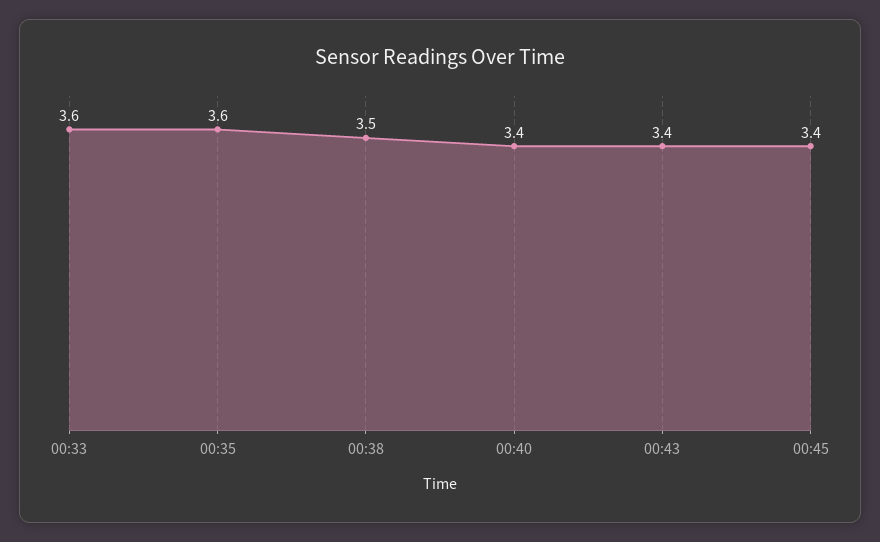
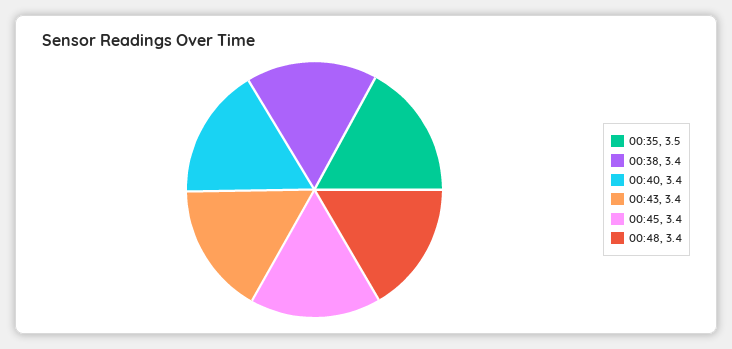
00:33: 3.6 -> none
00:35: 3.6 -> 3.5
00:38: 3.5 -> 3.4
00:48: none -> 3.4

